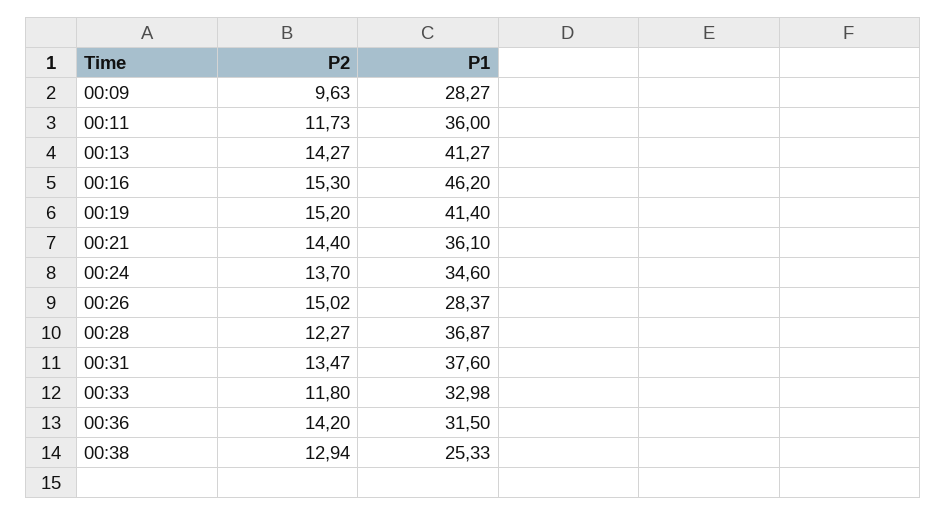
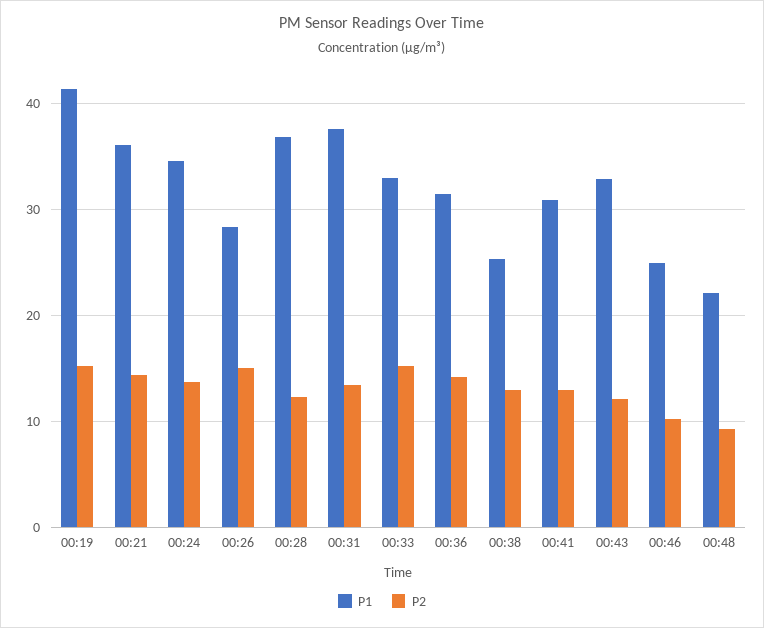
P2, 00:09: 9.63 -> none
P1, 00:09: 28.27 -> none
P2, 00:11: 11.73 -> none
P1, 00:11: 36 -> none
P2, 00:13: 14.27 -> none
P1, 00:13: 41.27 -> none
P2, 00:16: 15.3 -> none
P1, 00:16: 46.2 -> none
P2, 00:33: 11.8 -> 15
P1, 00:41: none -> 31
P2, 00:41: none -> 13
P1, 00:43: none -> 33
P2, 00:43: none -> 12
P1, 00:46: none -> 25
P2, 00:46: none -> 10
P1, 00:48: none -> 22
P2, 00:48: none -> 9

